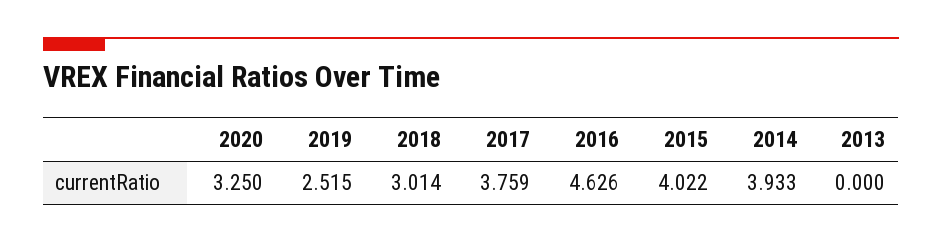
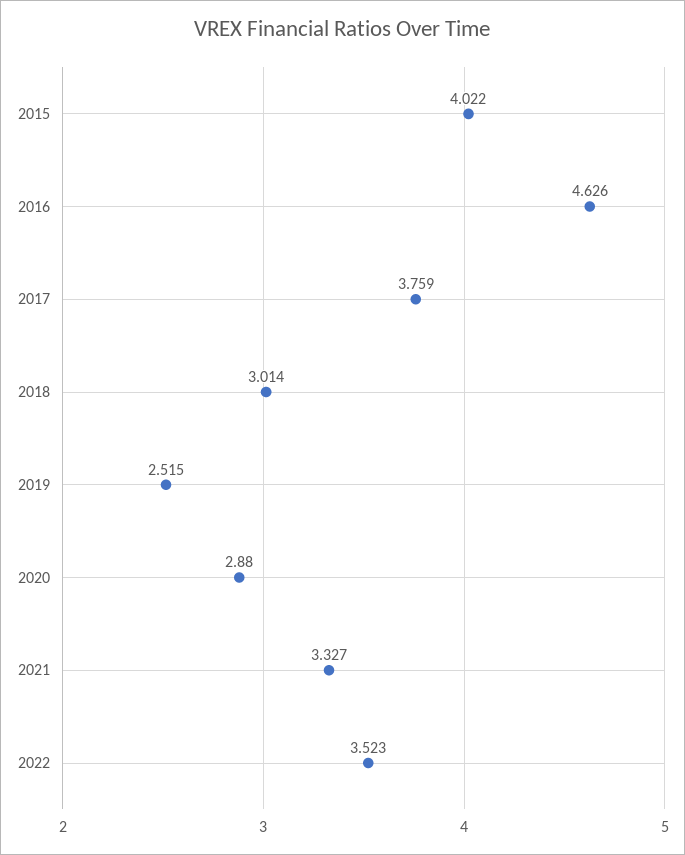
2020: 3.25 -> 2.88
2014: 3.933 -> none
2013: 0 -> none
2021: none -> 3.327
2022: none -> 3.523

